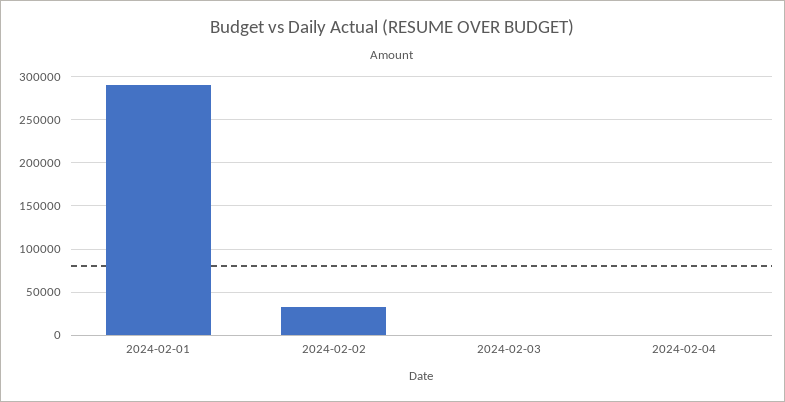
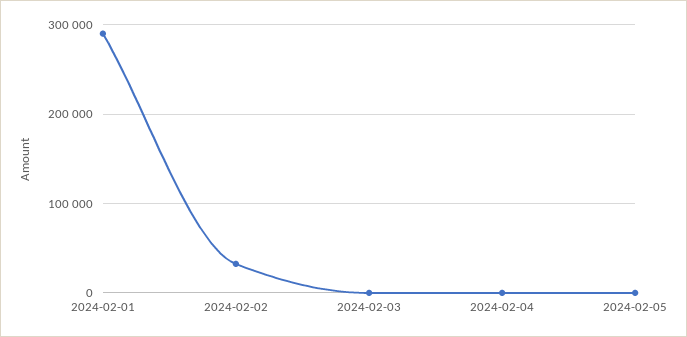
2024-02-05: none -> 0

